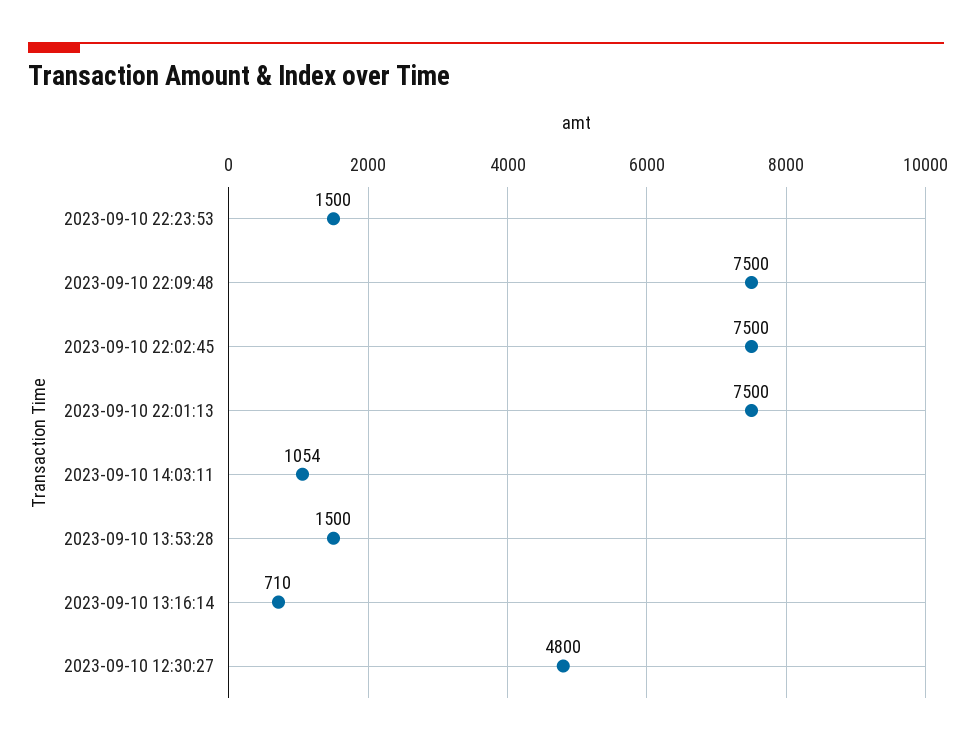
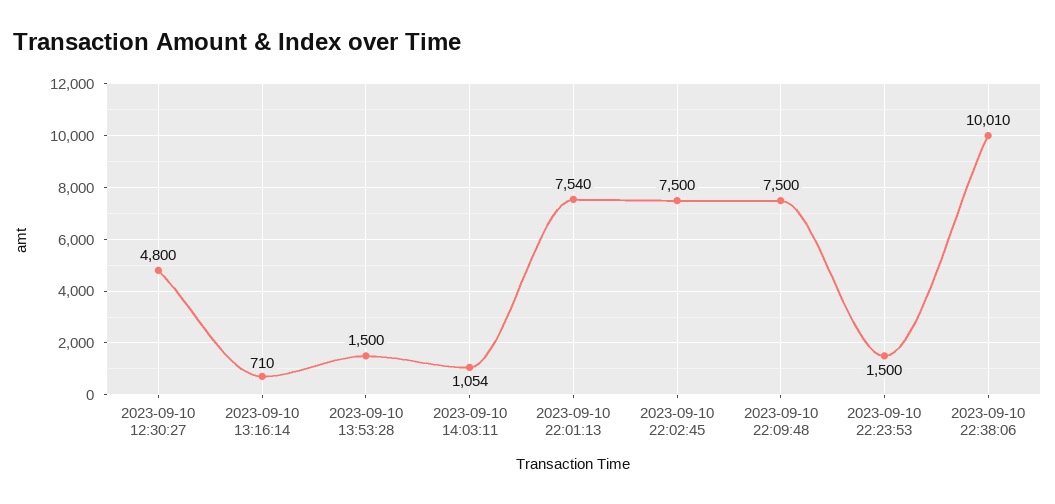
2023-09-10 22:01:13: 7500 -> 7540
2023-09-10 22:38:06: none -> 10010

